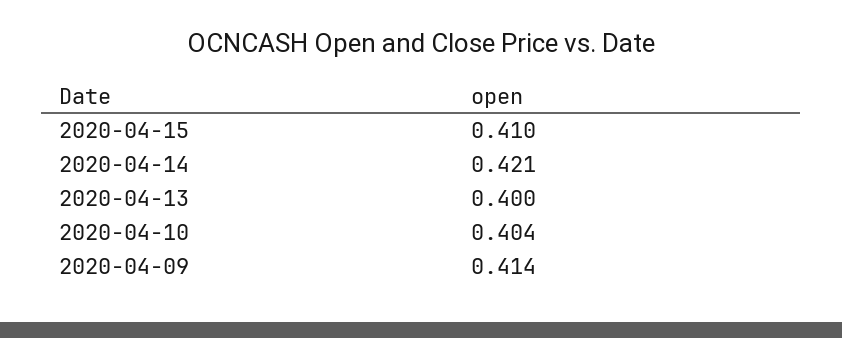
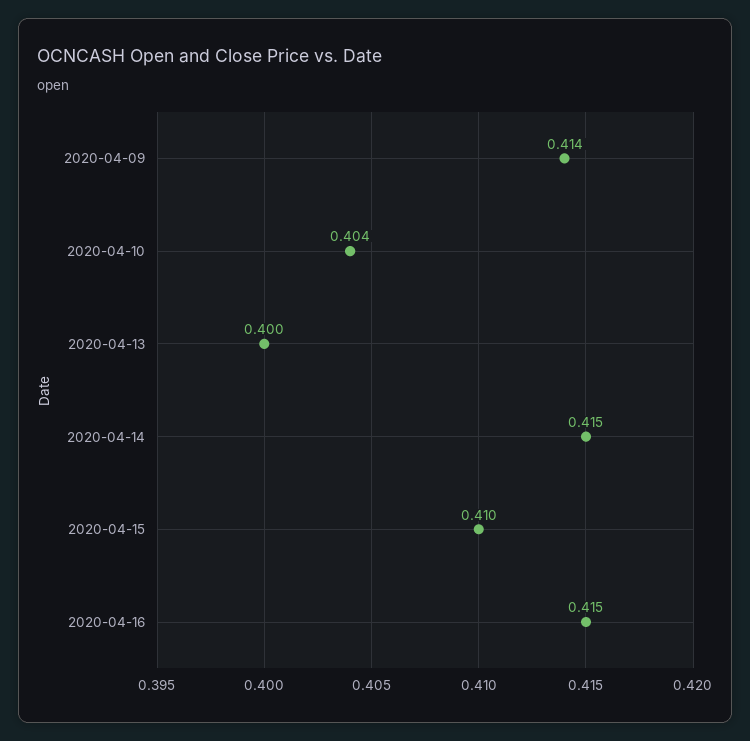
2020-04-14: 0.421 -> 0.415
2020-04-16: none -> 0.415

